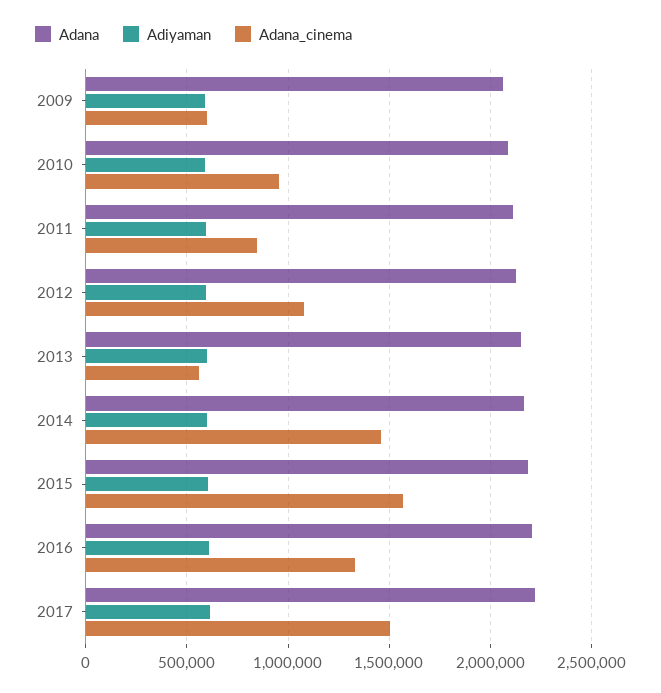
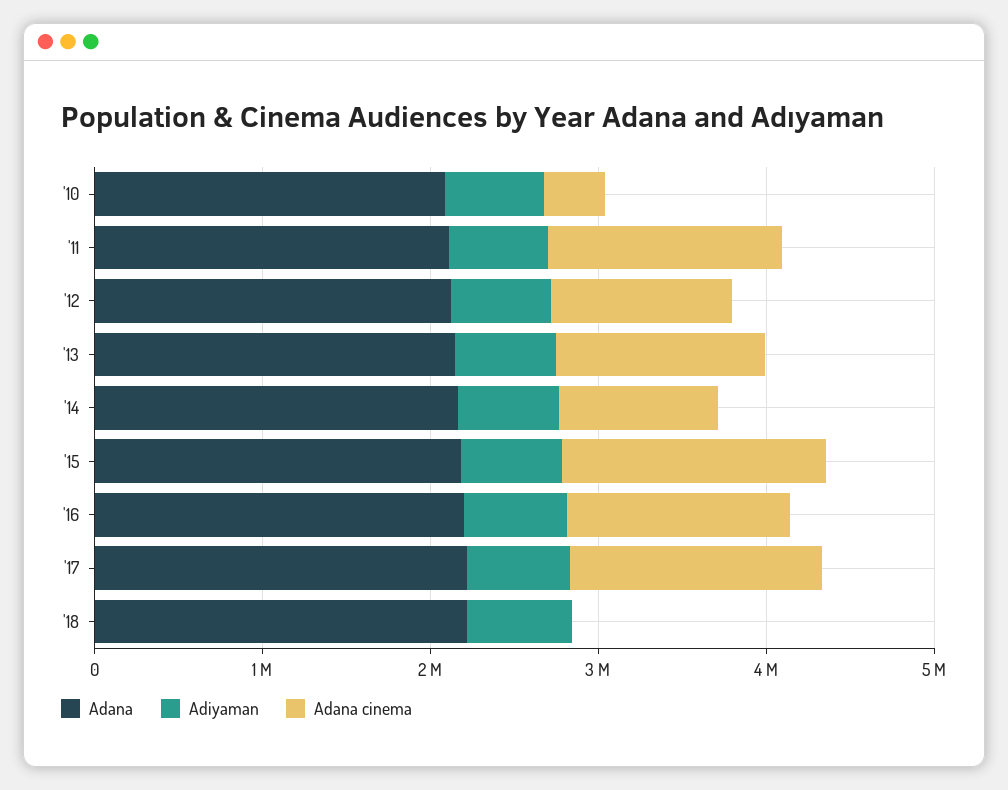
Adana, 2009: 2050000 -> none
Adiyaman, 2009: 600000 -> none
Adana_cinema, 2009: 600000 -> none
Adana_cinema, 2010: 950000 -> 400000
Adana_cinema, 2011: 850000 -> 1400000
Adana_cinema, 2013: 550000 -> 1200000
Adana_cinema, 2014: 1450000 -> 1000000
Adana, '18: none -> 2200000
Adiyaman, '18: none -> 600000
Adana_cinema, '18: none -> 0

